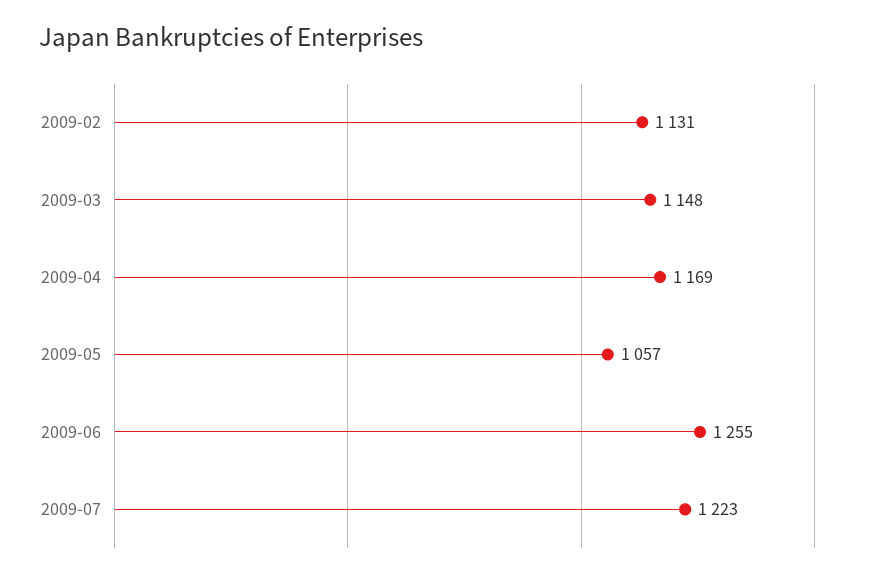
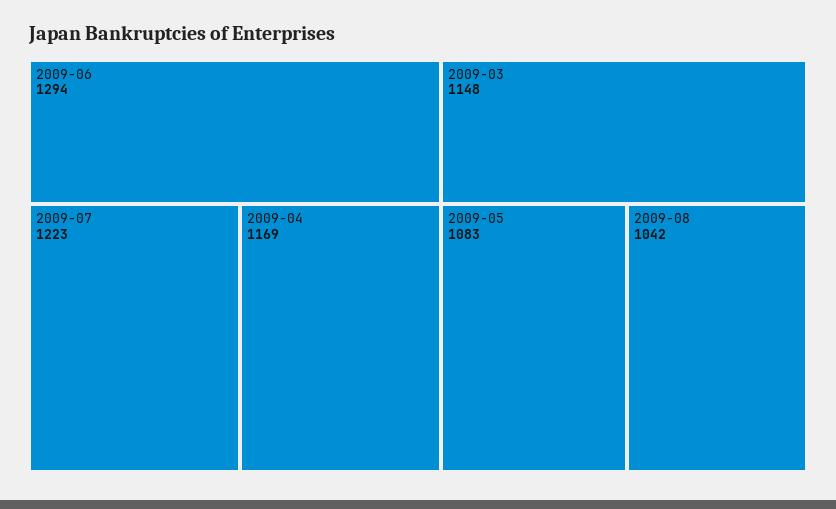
2009-02: 1131 -> none
2009-05: 1057 -> 1083
2009-06: 1255 -> 1294
2009-08: none -> 1042

